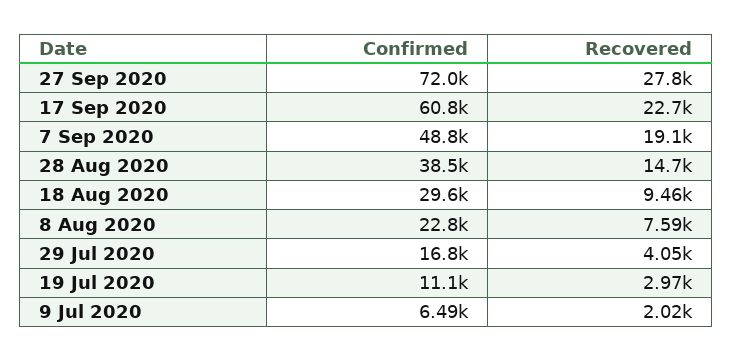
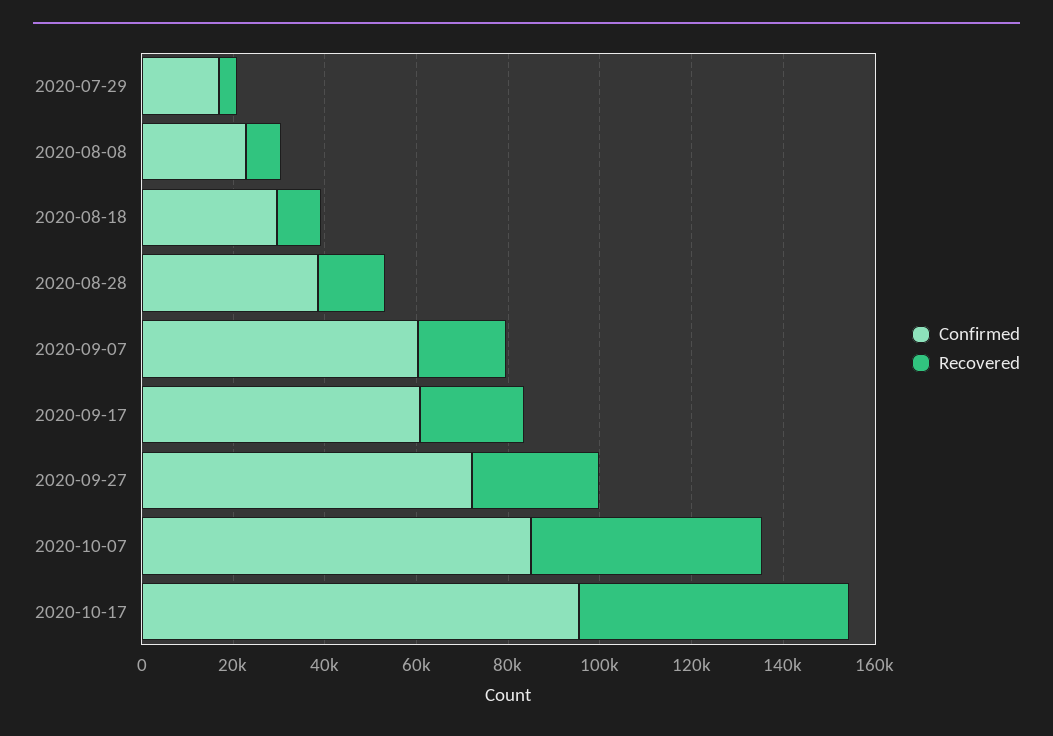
Confirmed, 7 Sep 2020: 48800 -> 60000
Confirmed, 19 Jul 2020: 11100 -> none
Recovered, 19 Jul 2020: 2970 -> none
Confirmed, 9 Jul 2020: 6490 -> none
Recovered, 9 Jul 2020: 2020 -> none
Confirmed, 2020-10-07: none -> 85000
Recovered, 2020-10-07: none -> 50000
Confirmed, 2020-10-17: none -> 95000
Recovered, 2020-10-17: none -> 60000

